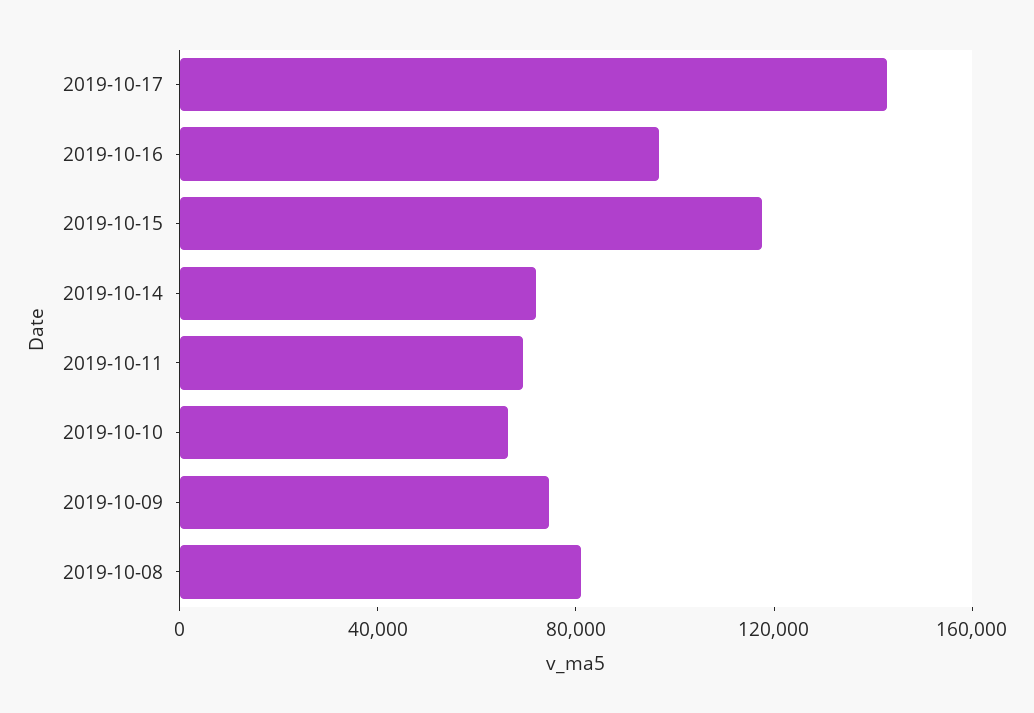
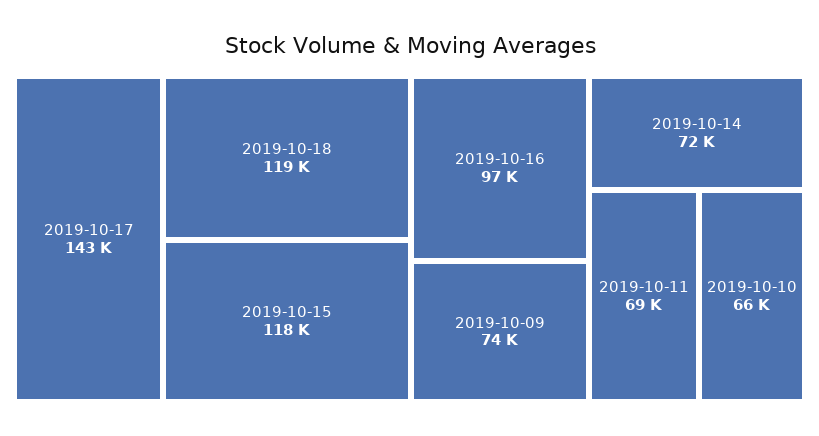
2019-10-08: 80000 -> none
2019-10-18: none -> 119000

